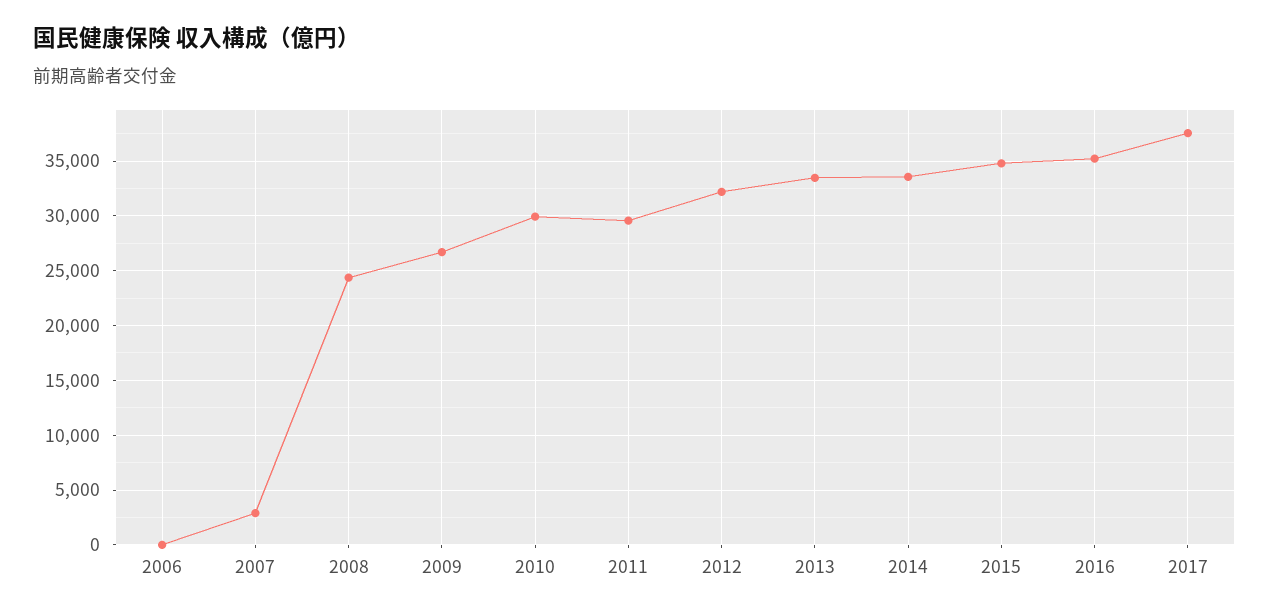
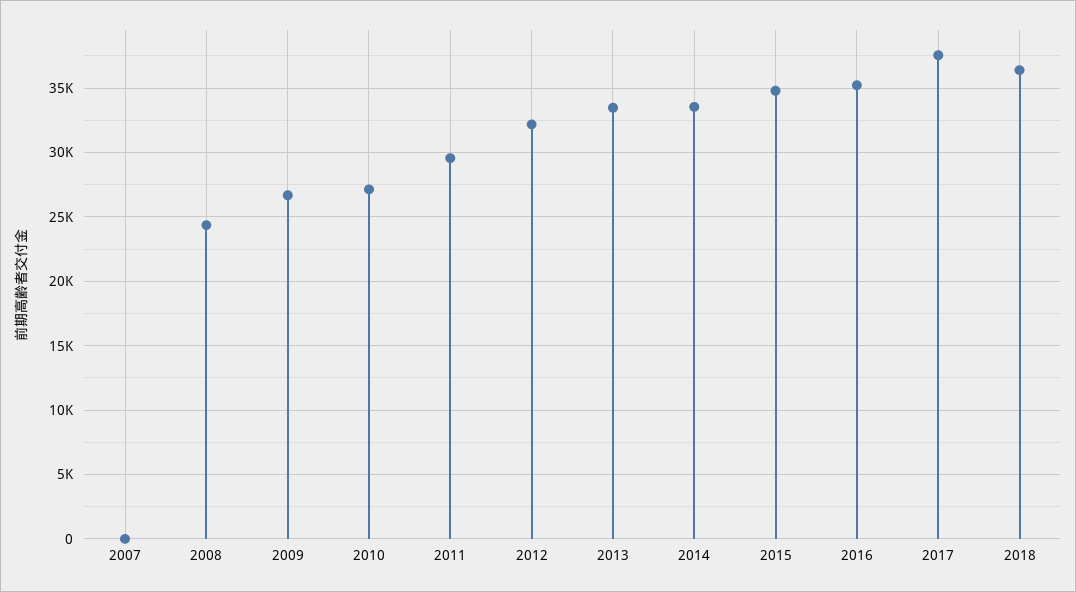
2006: 0 -> none
2007: 3000 -> 0
2010: 30000 -> 27000
2018: none -> 36500

